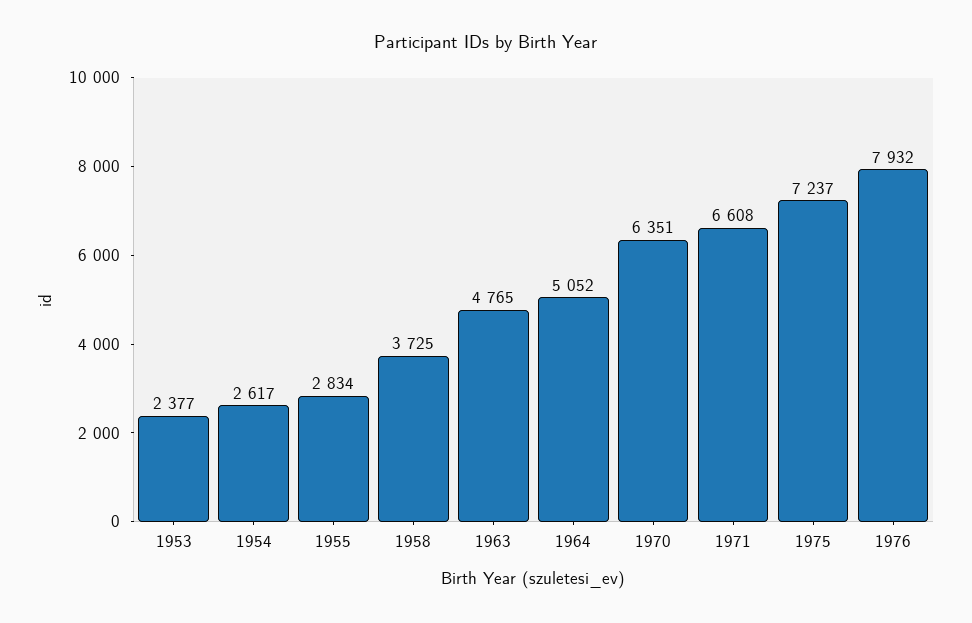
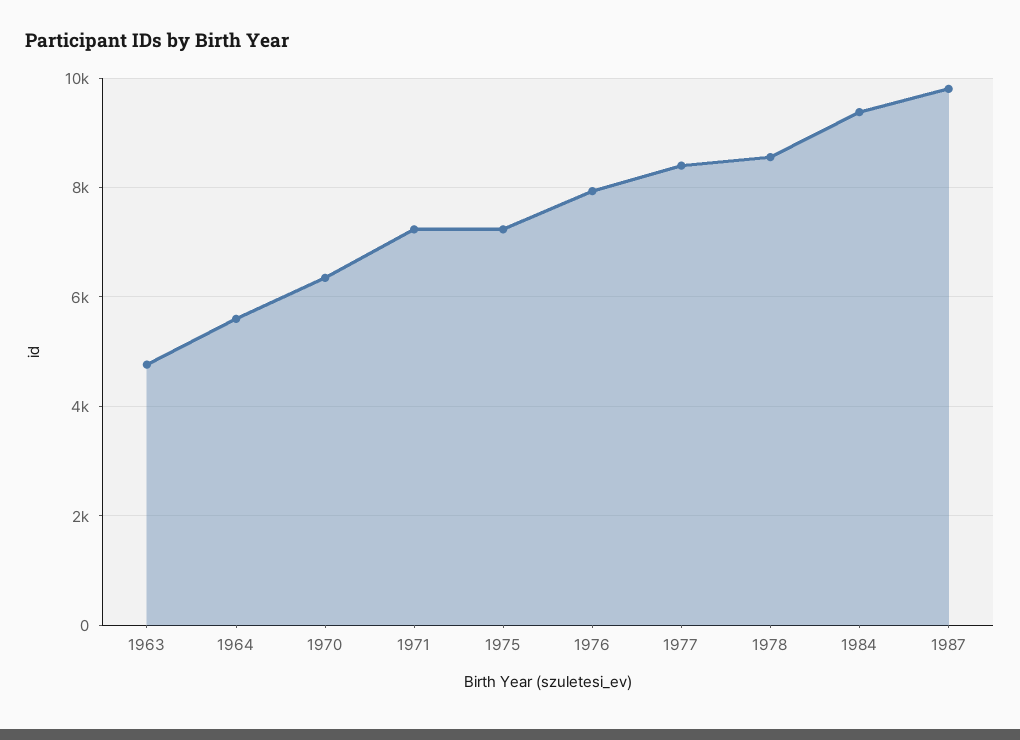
1953: 2377 -> none
1954: 2617 -> none
1955: 2834 -> none
1958: 3725 -> none
1964: 5052 -> 5600
1971: 6608 -> 7200
1977: none -> 8400
1978: none -> 8600
1984: none -> 9400
1987: none -> 9800

